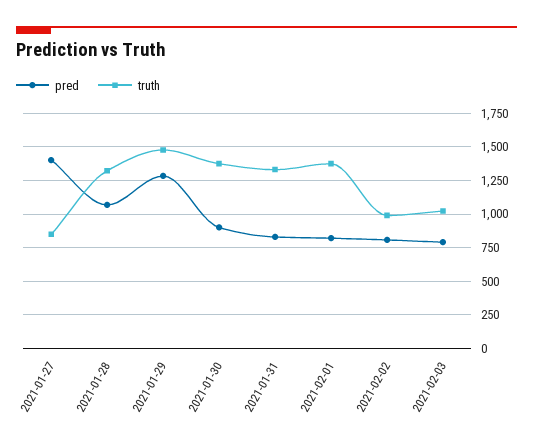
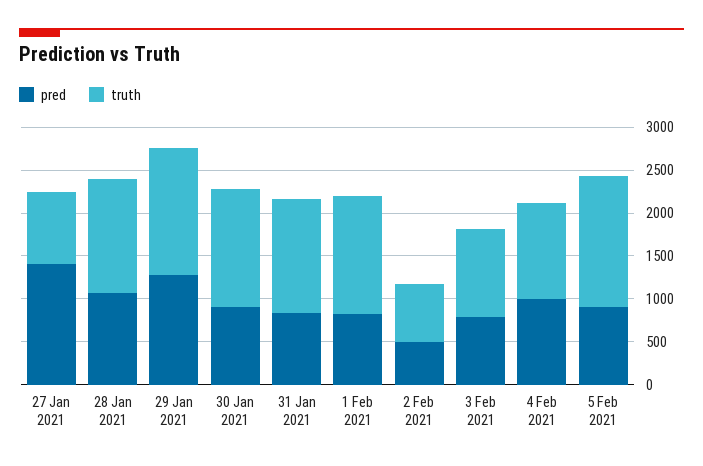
pred, 2021-02-02: 800 -> 500
truth, 2021-02-02: 1000 -> 700
pred, 4 Feb 2021: none -> 1000
truth, 4 Feb 2021: none -> 1100
pred, 5 Feb 2021: none -> 900
truth, 5 Feb 2021: none -> 1500

